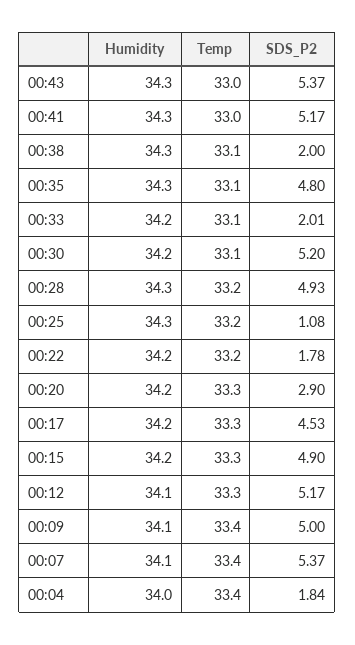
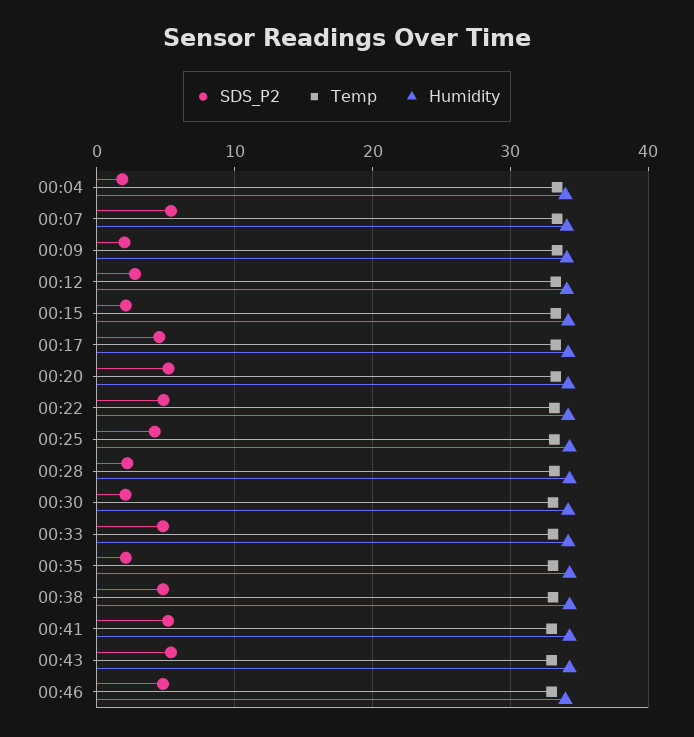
SDS_P2, 00:38: 2 -> 5
SDS_P2, 00:35: 4.8 -> 2
SDS_P2, 00:33: 2.01 -> 5
SDS_P2, 00:30: 5.2 -> 2
SDS_P2, 00:28: 4.93 -> 2
SDS_P2, 00:25: 1.08 -> 4
SDS_P2, 00:22: 1.78 -> 5
SDS_P2, 00:20: 2.9 -> 5
SDS_P2, 00:15: 4.9 -> 2
SDS_P2, 00:12: 5.17 -> 3
SDS_P2, 00:09: 5 -> 2
SDS_P2, 00:46: none -> 5
Temp, 00:46: none -> 33
Humidity, 00:46: none -> 34

